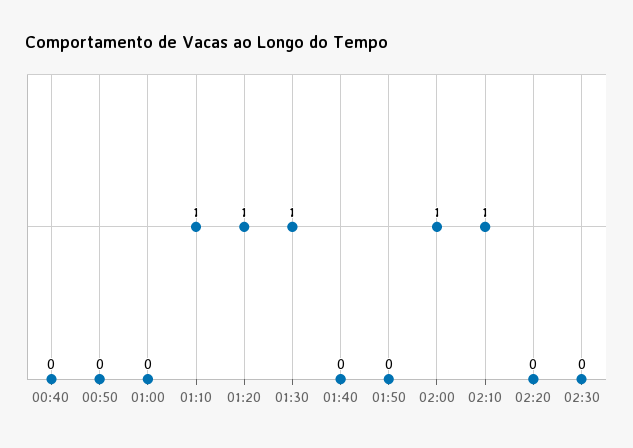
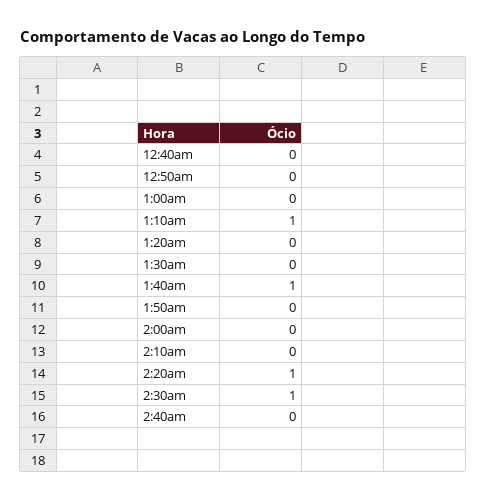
01:20: 1 -> 0
01:30: 1 -> 0
01:40: 0 -> 1
02:00: 1 -> 0
02:10: 1 -> 0
02:20: 0 -> 1
02:30: 0 -> 1
2:40am: none -> 0

